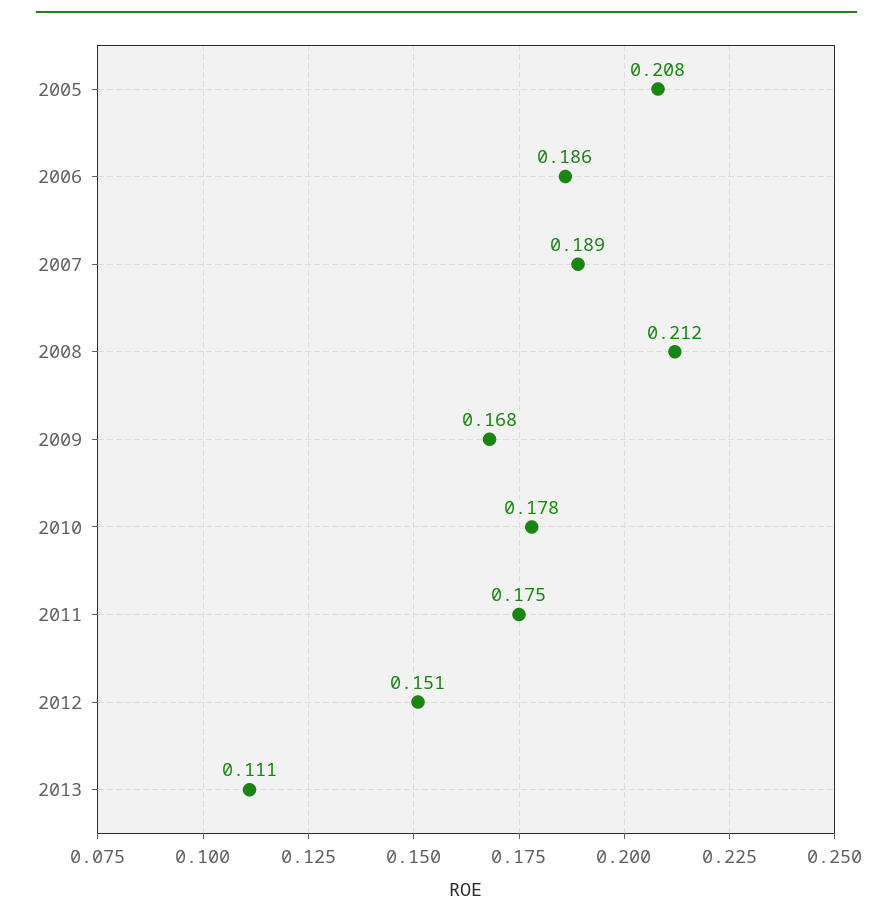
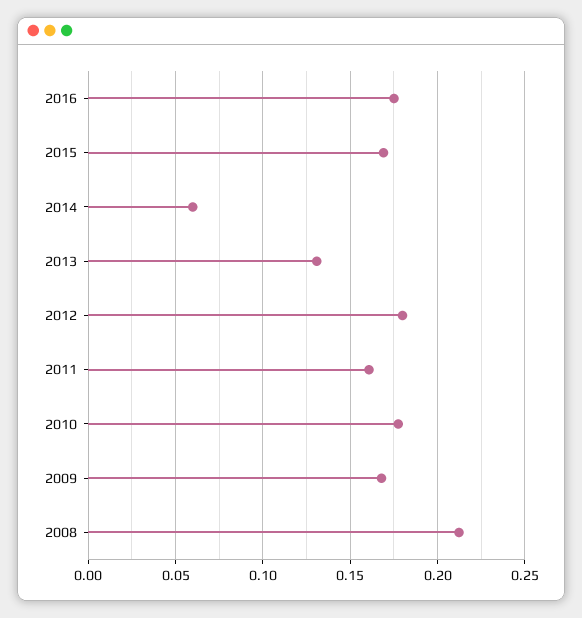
2005: 0.208 -> none
2006: 0.186 -> none
2007: 0.189 -> none
2011: 0.175 -> 0.16
2012: 0.151 -> 0.18
2013: 0.111 -> 0.13
2016: none -> 0.175
2015: none -> 0.17
2014: none -> 0.06

